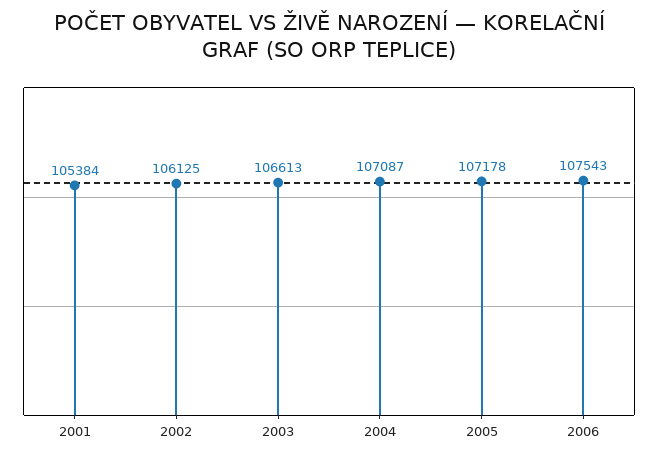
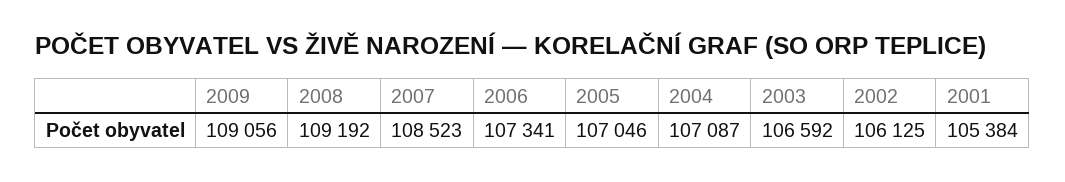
2003: 106613 -> 106592
2005: 107178 -> 107046
2006: 107543 -> 107341
2009: none -> 109056
2008: none -> 109192
2007: none -> 108523

